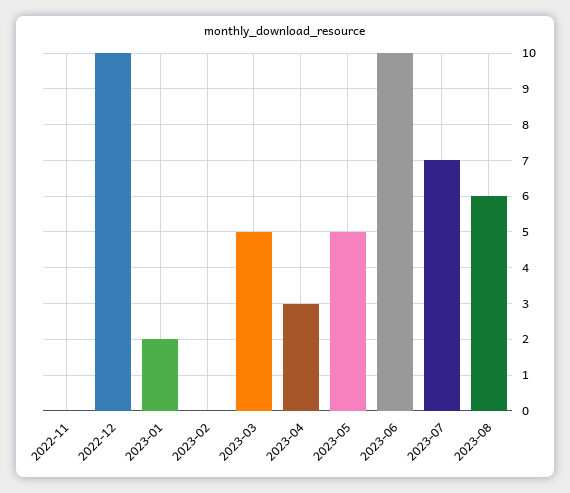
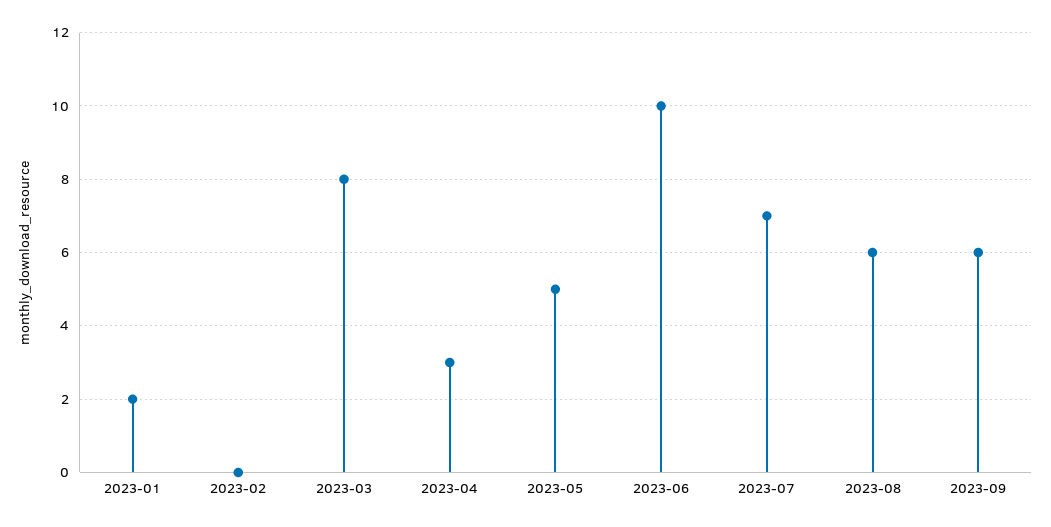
2022-11: 0 -> none
2022-12: 10 -> none
2023-03: 5 -> 8
2023-09: none -> 6

